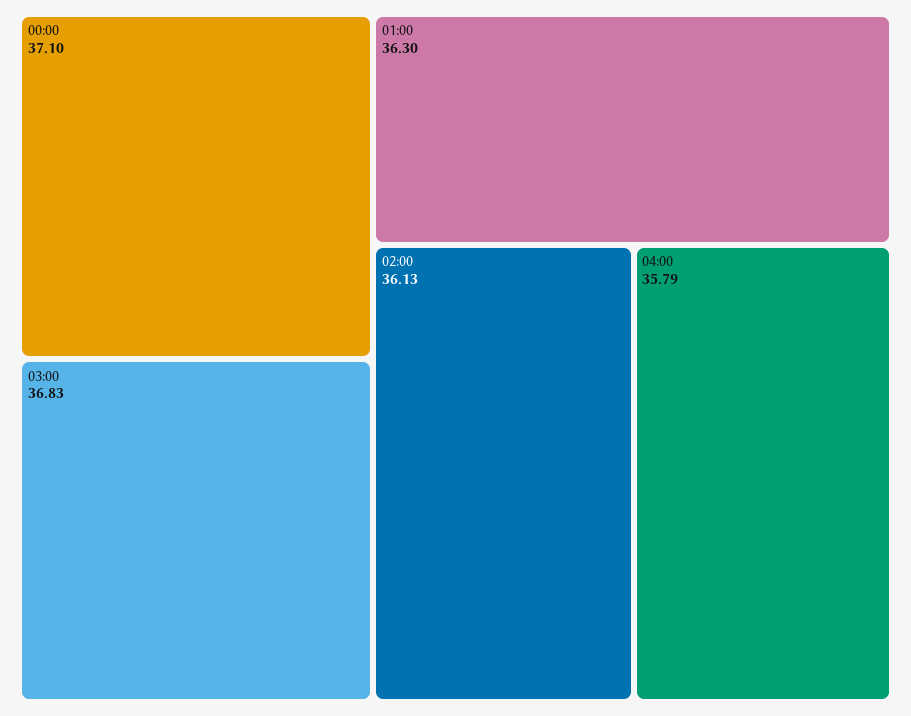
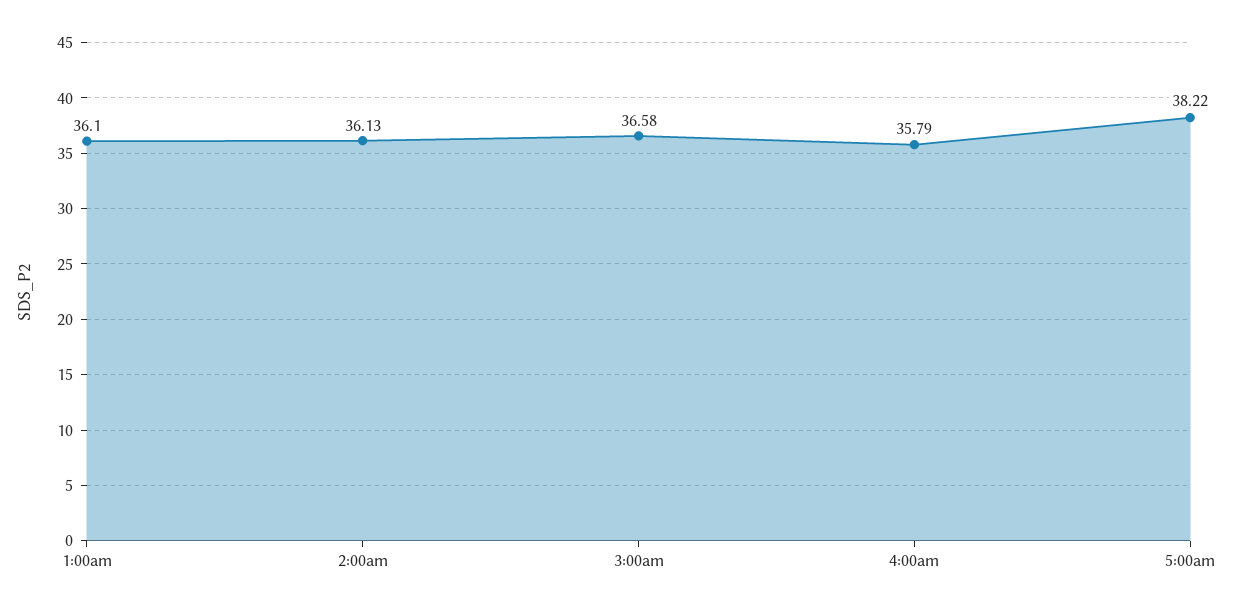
00:00: 37.1 -> none
03:00: 36.83 -> 36.58
01:00: 36.3 -> 36.1
5:00am: none -> 38.22

